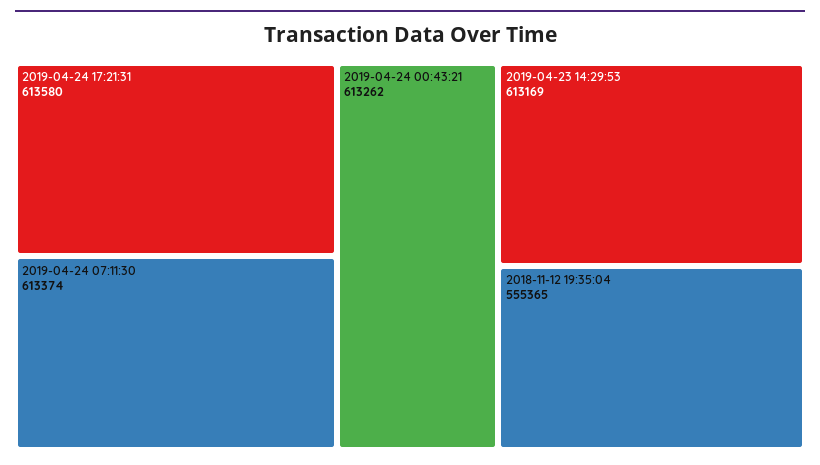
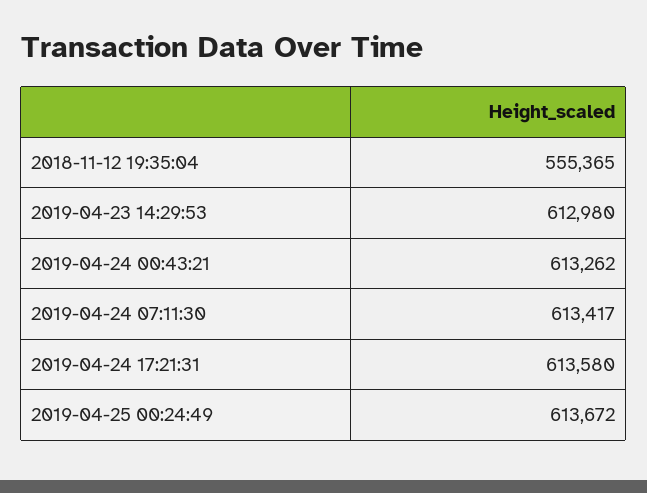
2019-04-24 07:11:30: 613374 -> 613417
2019-04-23 14:29:53: 613169 -> 612980
2019-04-25 00:24:49: none -> 613672

